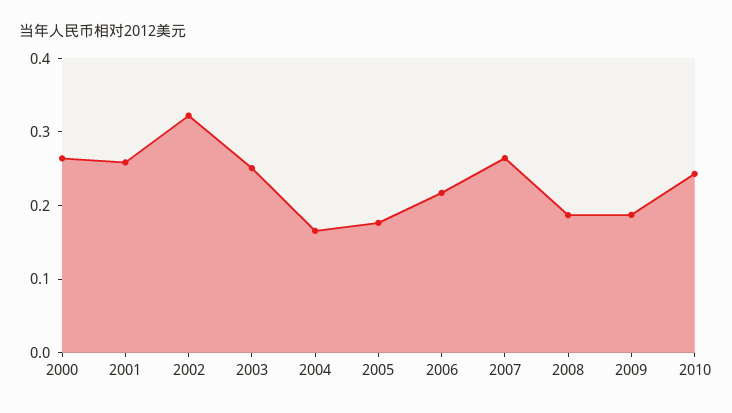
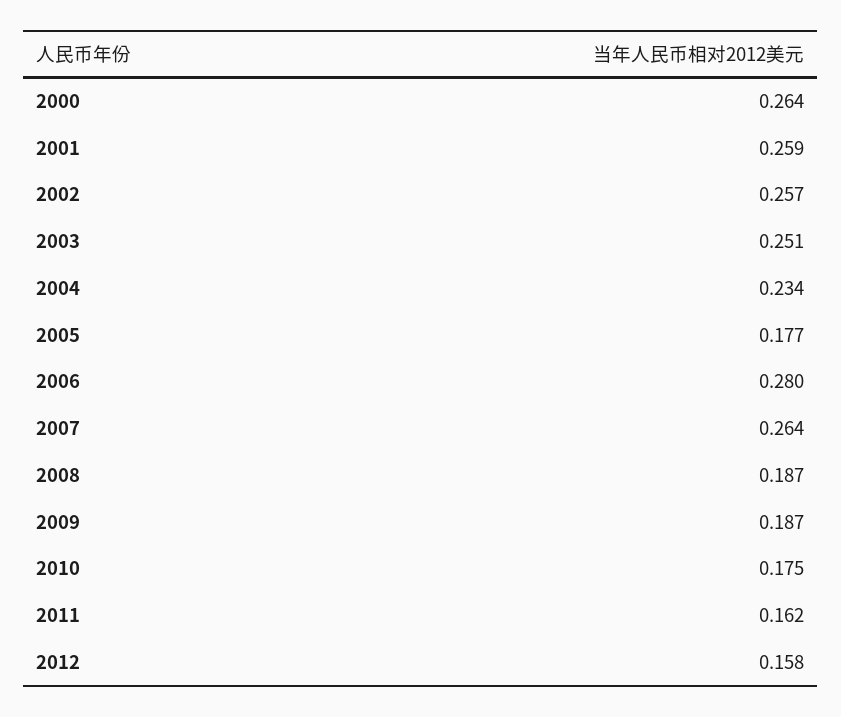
2002: 0.32 -> 0.257
2004: 0.16 -> 0.234
2006: 0.22 -> 0.28
2010: 0.24 -> 0.175
2011: none -> 0.162
2012: none -> 0.158

